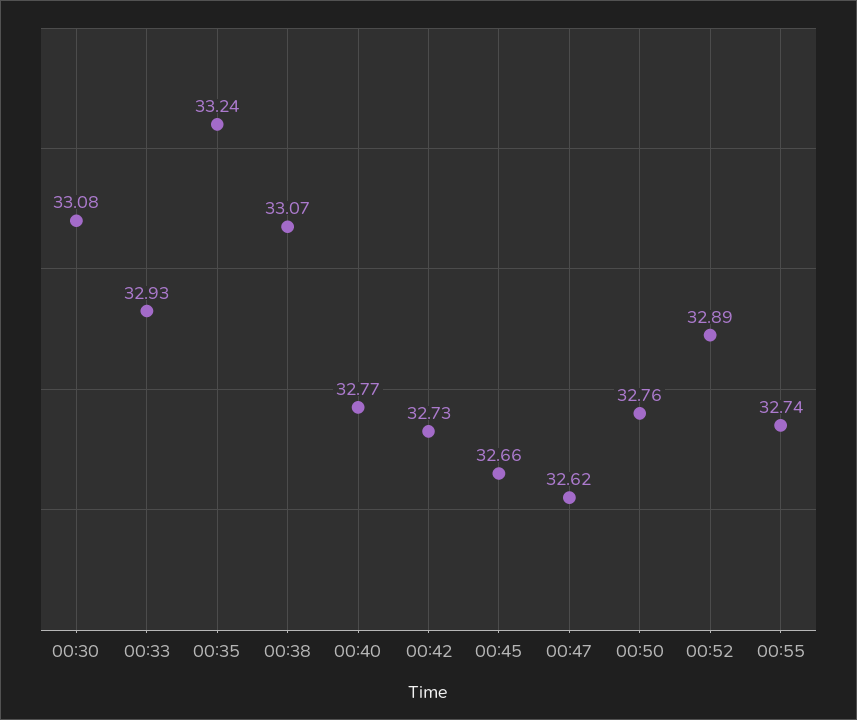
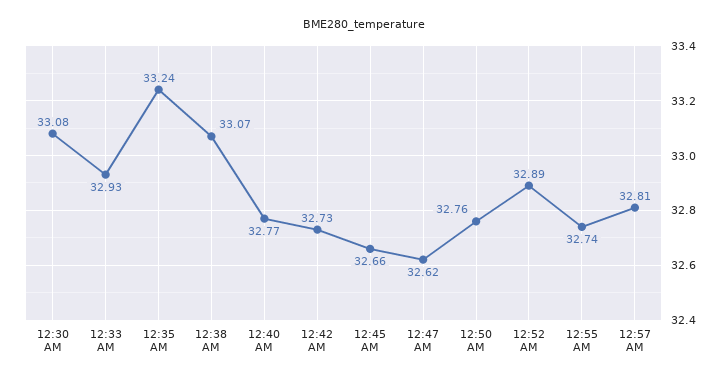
12:57 AM: none -> 32.81

